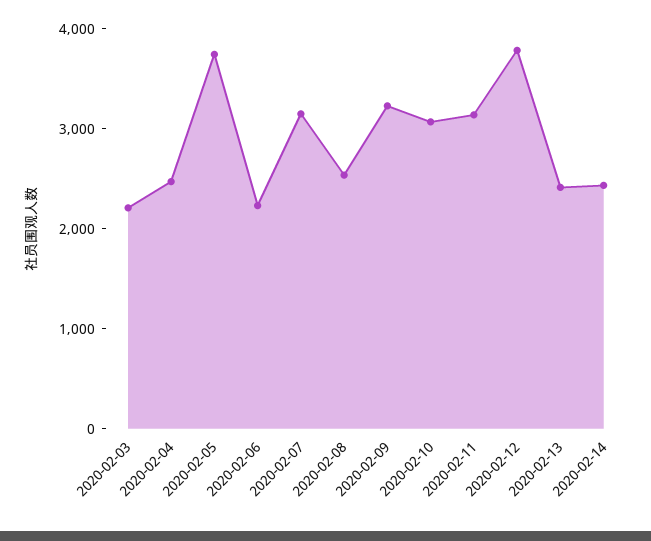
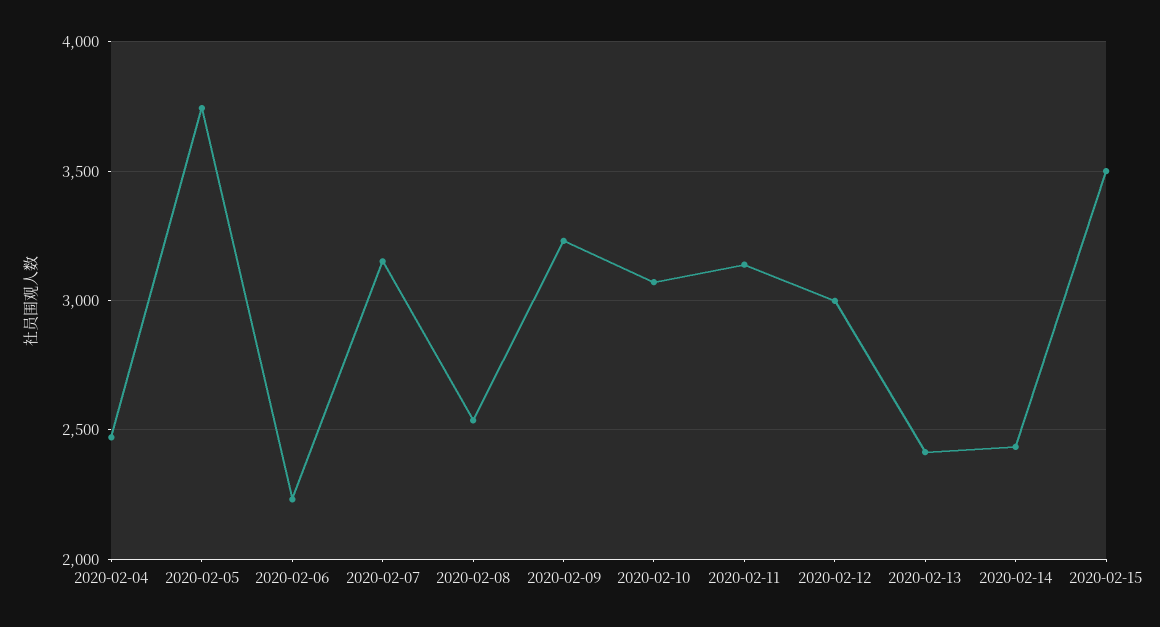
2020-02-03: 2200 -> none
2020-02-12: 3800 -> 3000
2020-02-15: none -> 3500

